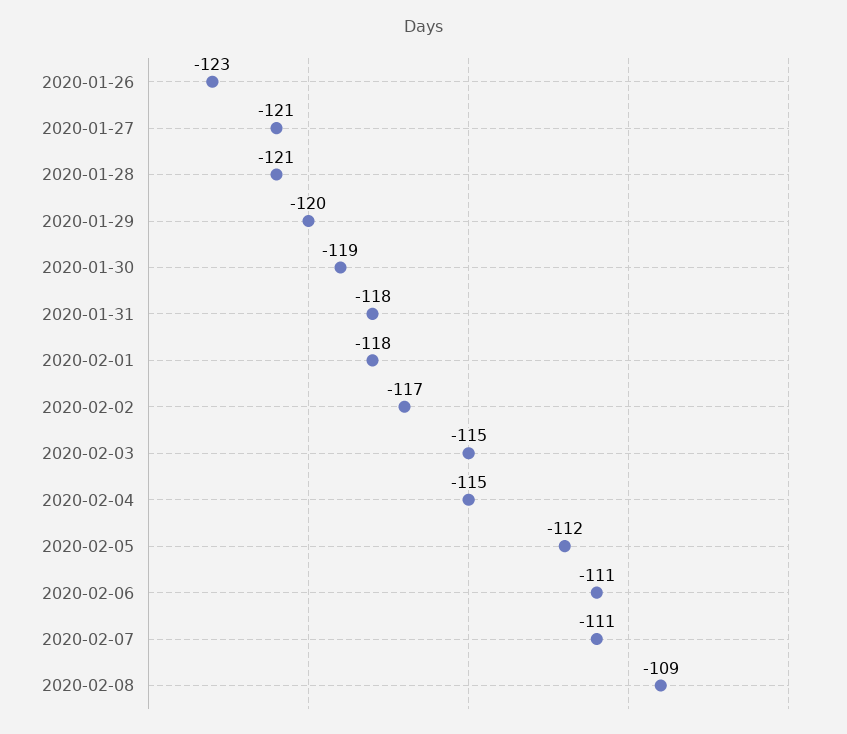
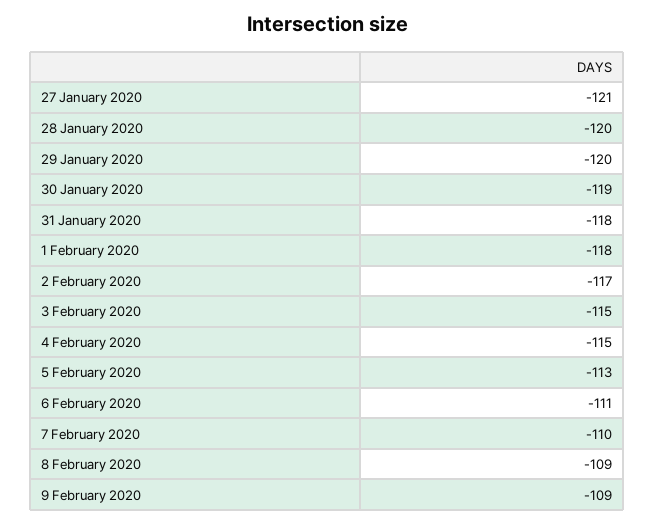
2020-01-26: -123 -> none
2020-01-28: -121 -> -120
2020-02-05: -112 -> -113
2020-02-07: -111 -> -110
9 February 2020: none -> -109

